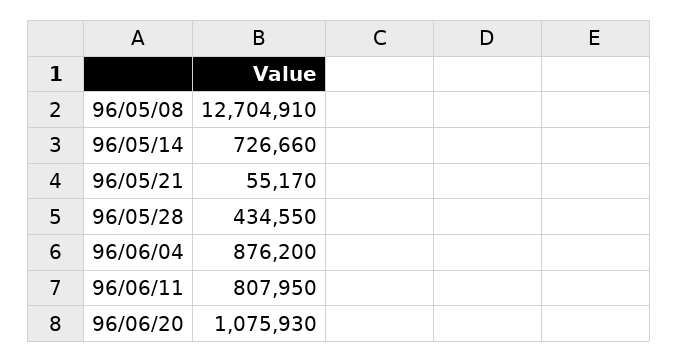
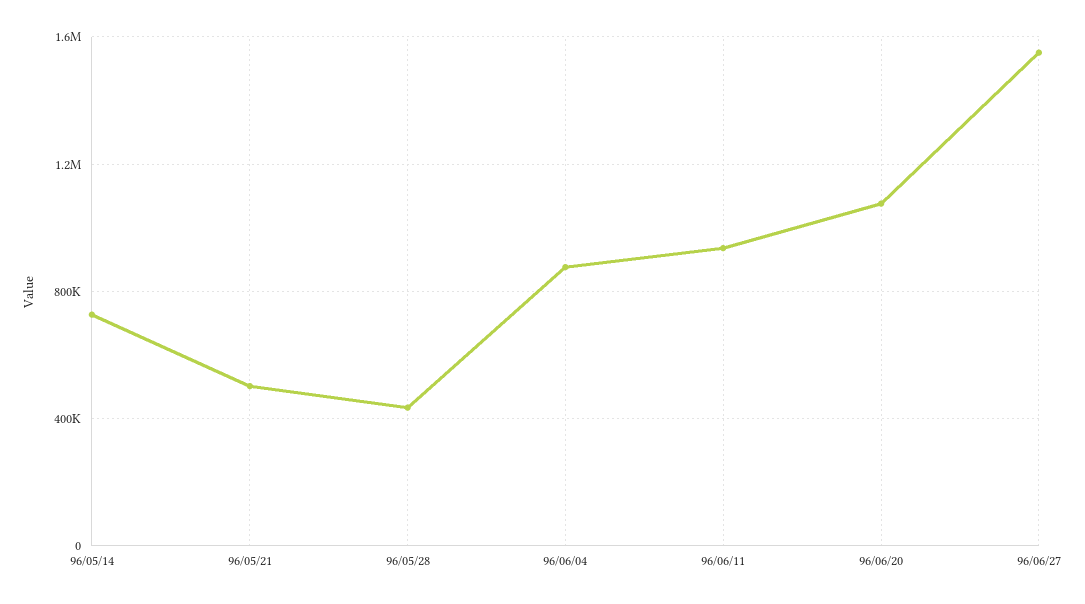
96/05/08: 12704910 -> none
96/05/21: 55170 -> 500000
96/06/11: 807950 -> 950000
96/06/27: none -> 1550000

